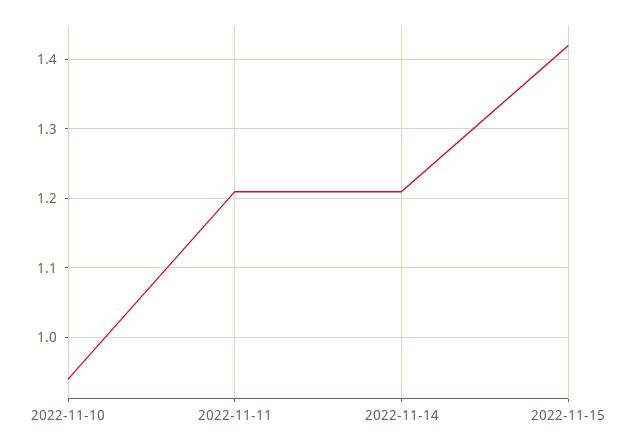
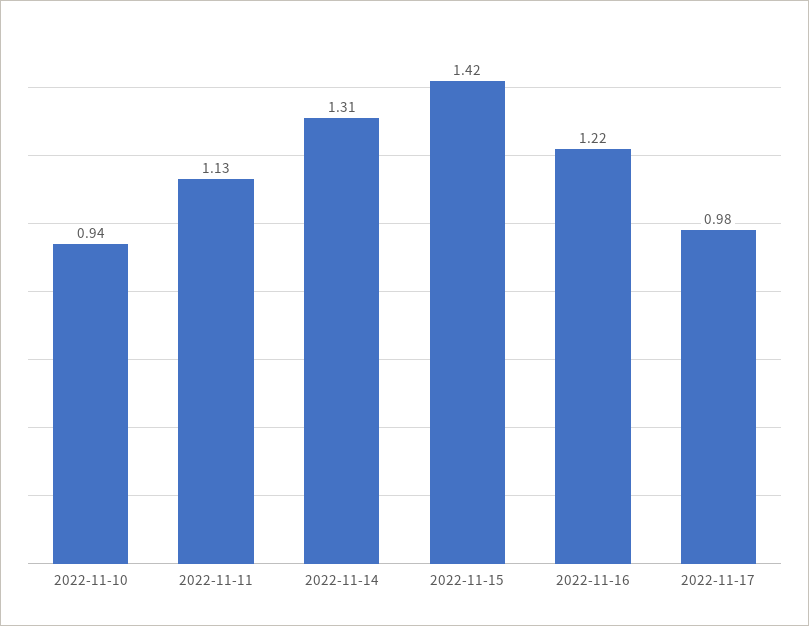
2022-11-11: 1.21 -> 1.13
2022-11-14: 1.21 -> 1.31
2022-11-16: none -> 1.22
2022-11-17: none -> 0.98

